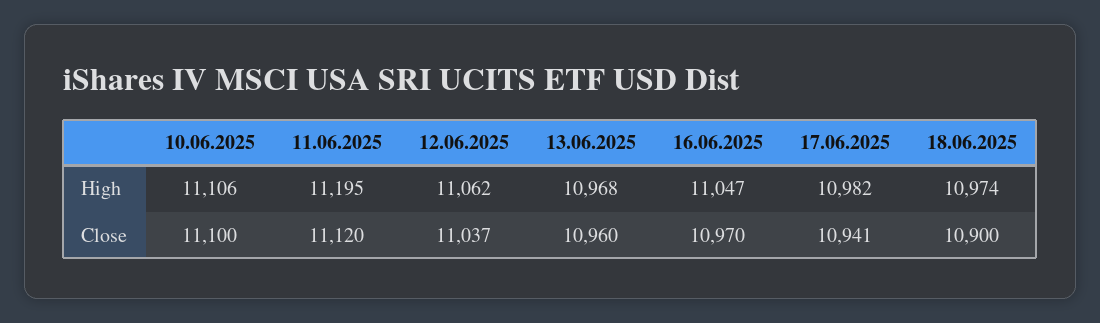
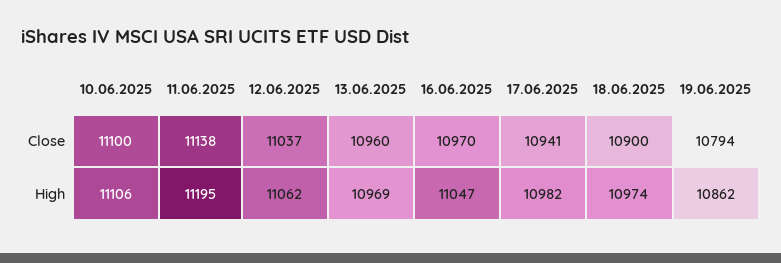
13.06.2025, High: 10968 -> 10969
11.06.2025, Close: 11120 -> 11138
19.06.2025, Close: none -> 10794
19.06.2025, High: none -> 10862

